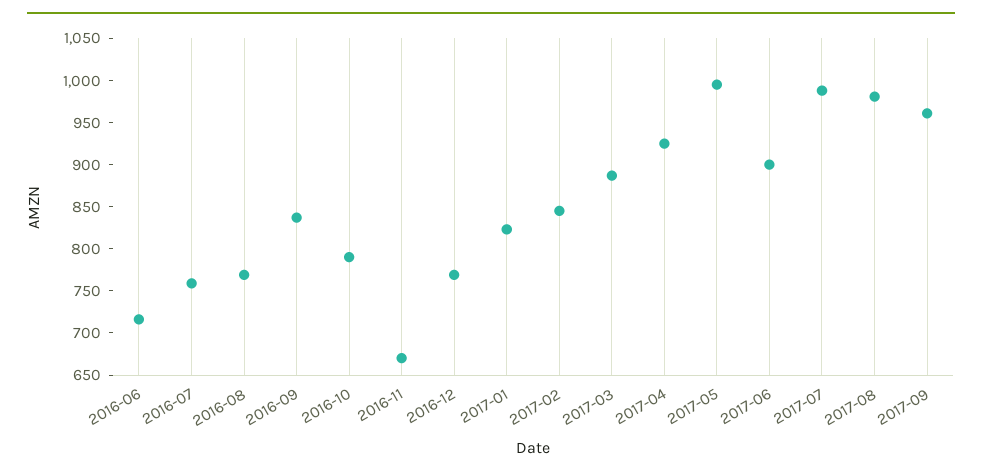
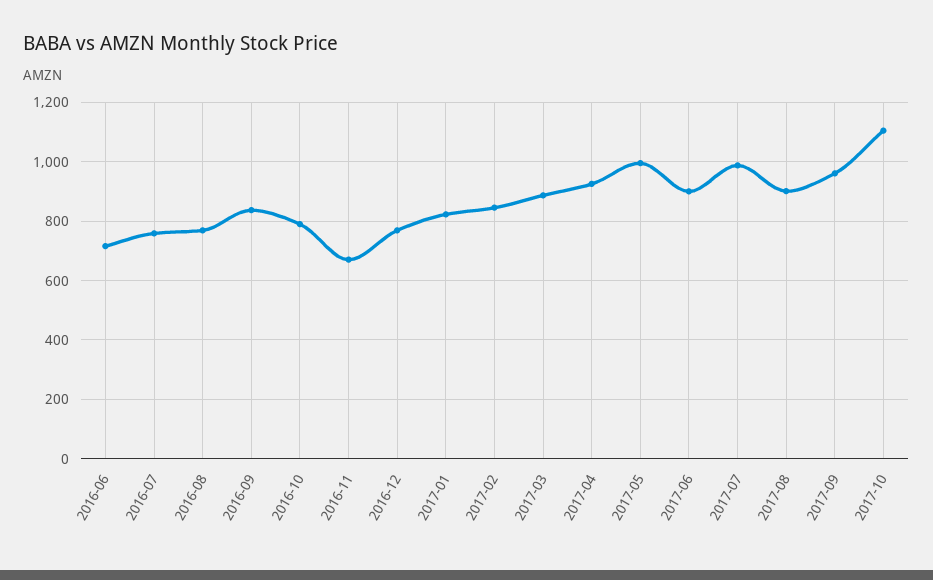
2017-08: 980 -> 900
2017-10: none -> 1100

